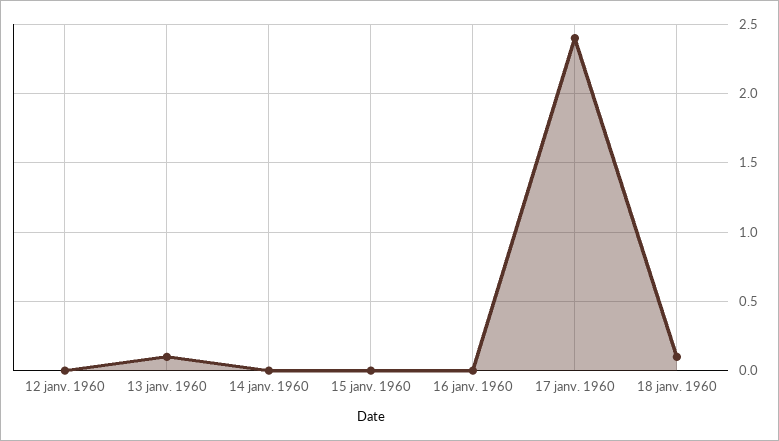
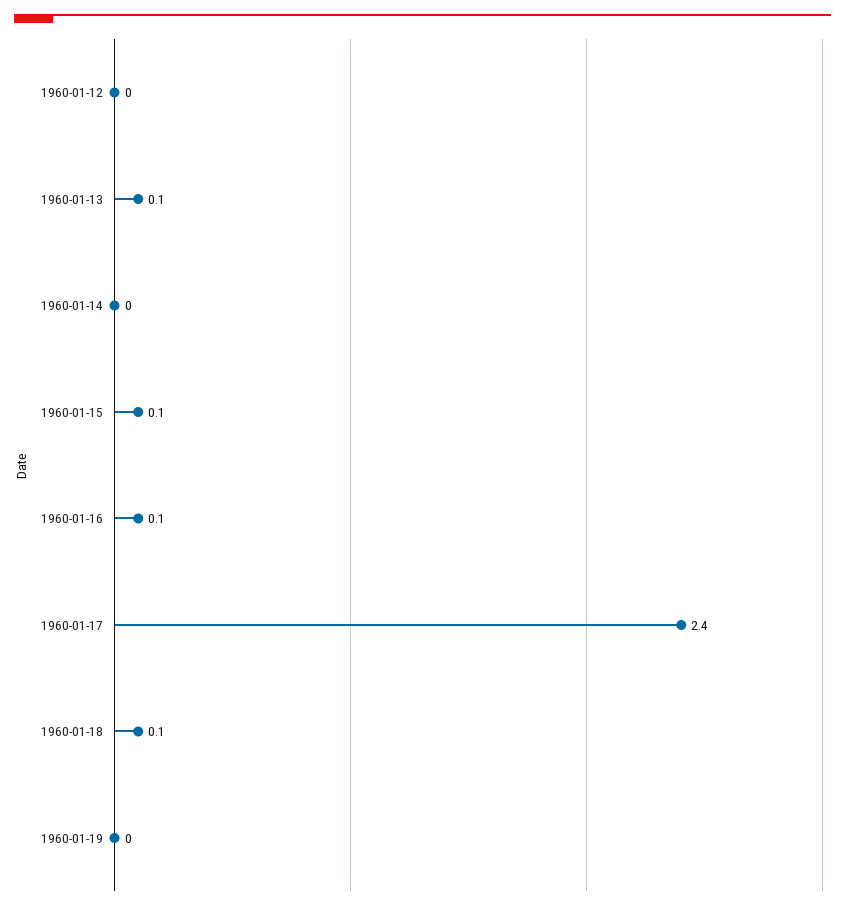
15 janv. 1960: 0 -> 0.1
16 janv. 1960: 0 -> 0.1
1960-01-19: none -> 0

